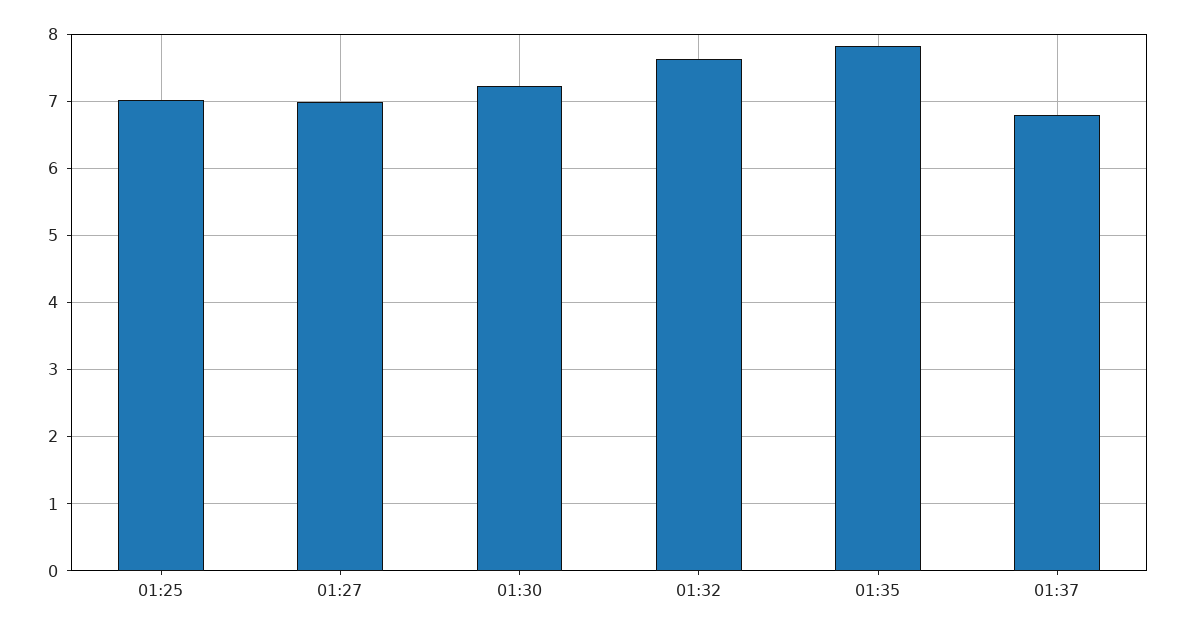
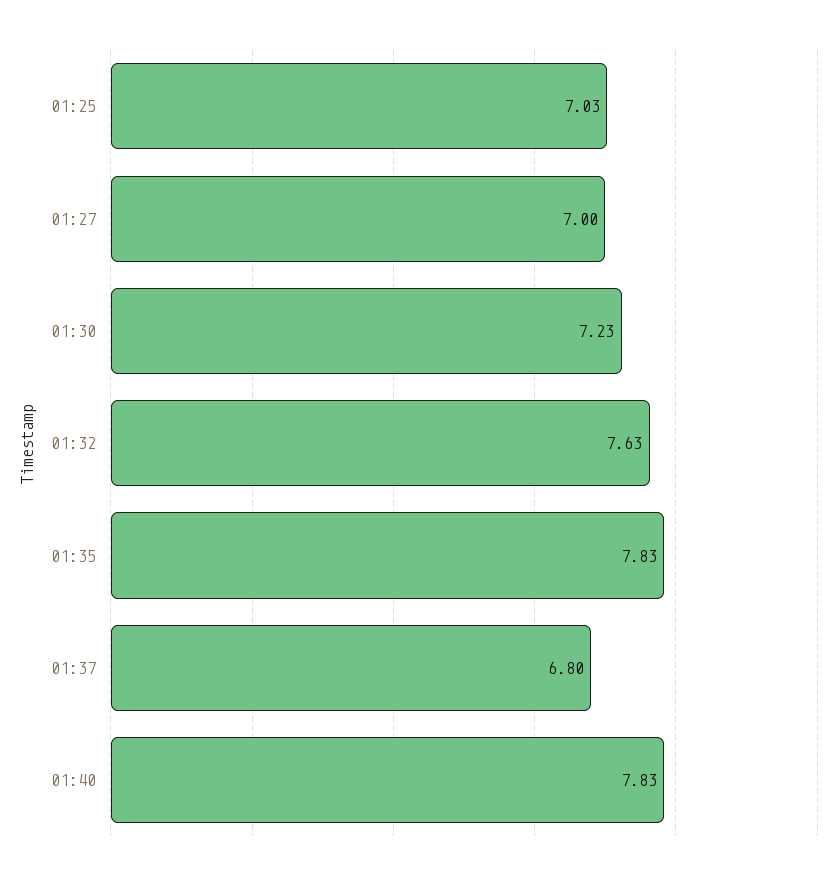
01:40: none -> 7.83

